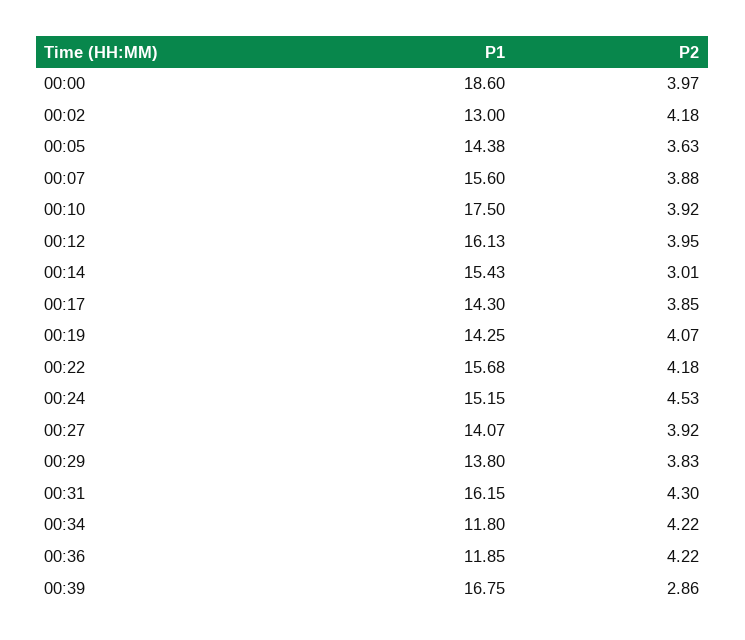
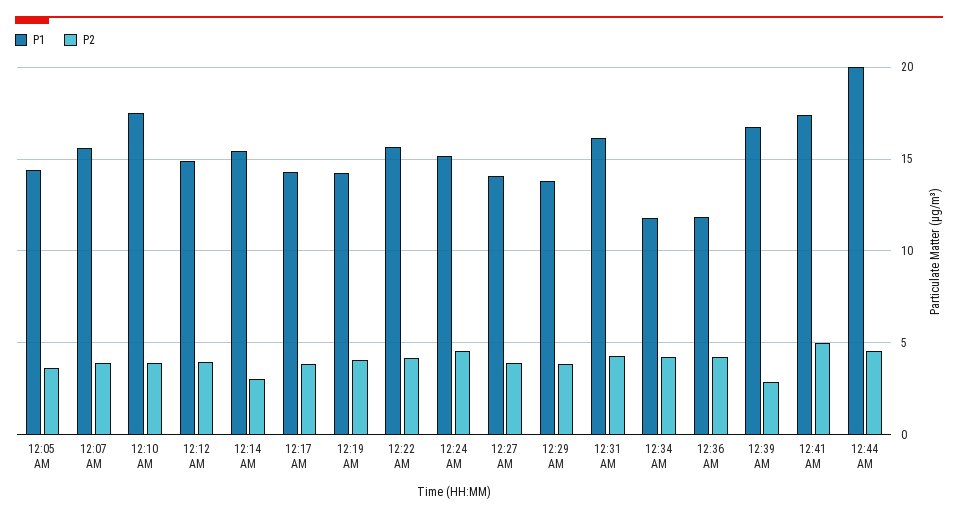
P1, 00:00: 18.6 -> none
P2, 00:00: 3.97 -> none
P1, 00:02: 13 -> none
P2, 00:02: 4.18 -> none
P1, 00:12: 16.13 -> 15
P1, 12:41 AM: none -> 17.5
P2, 12:41 AM: none -> 5
P1, 12:44 AM: none -> 20
P2, 12:44 AM: none -> 4.5

